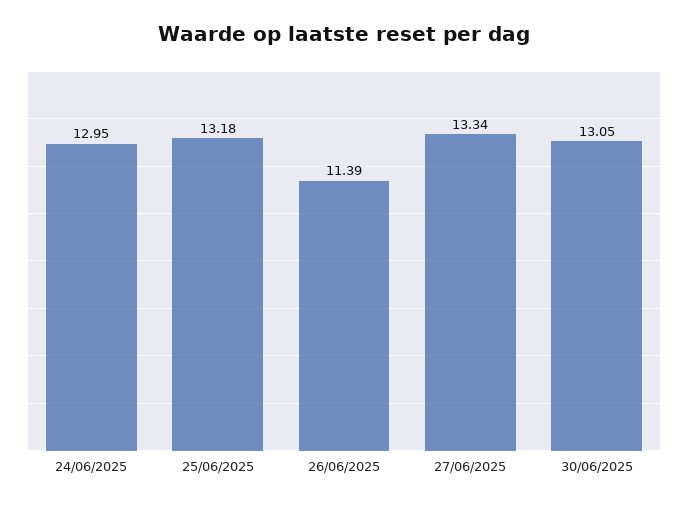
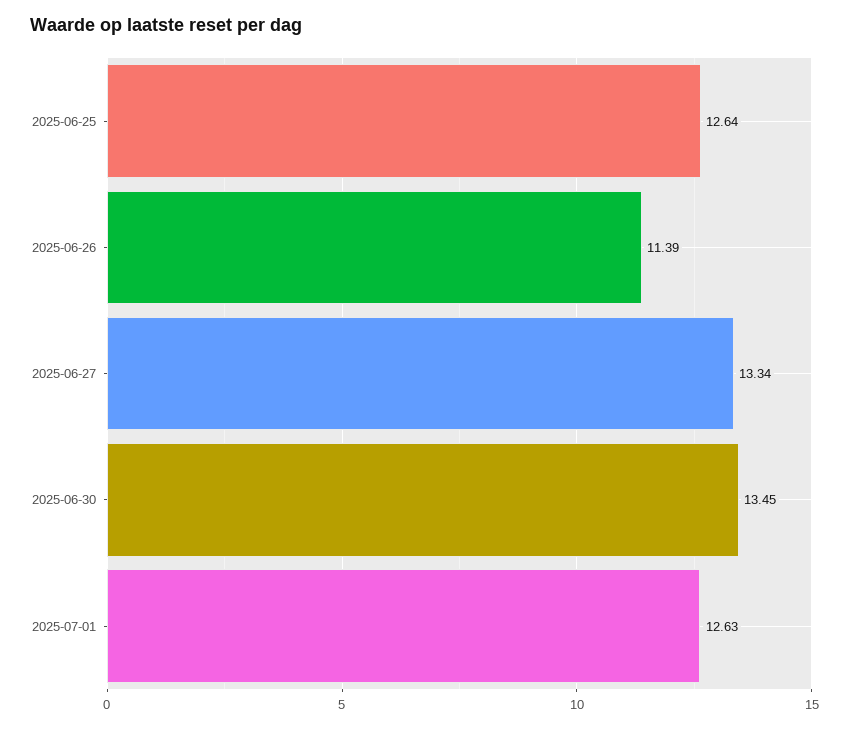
24/06/2025: 12.95 -> none
25/06/2025: 13.18 -> 12.64
30/06/2025: 13.05 -> 13.45
2025-07-01: none -> 12.63

